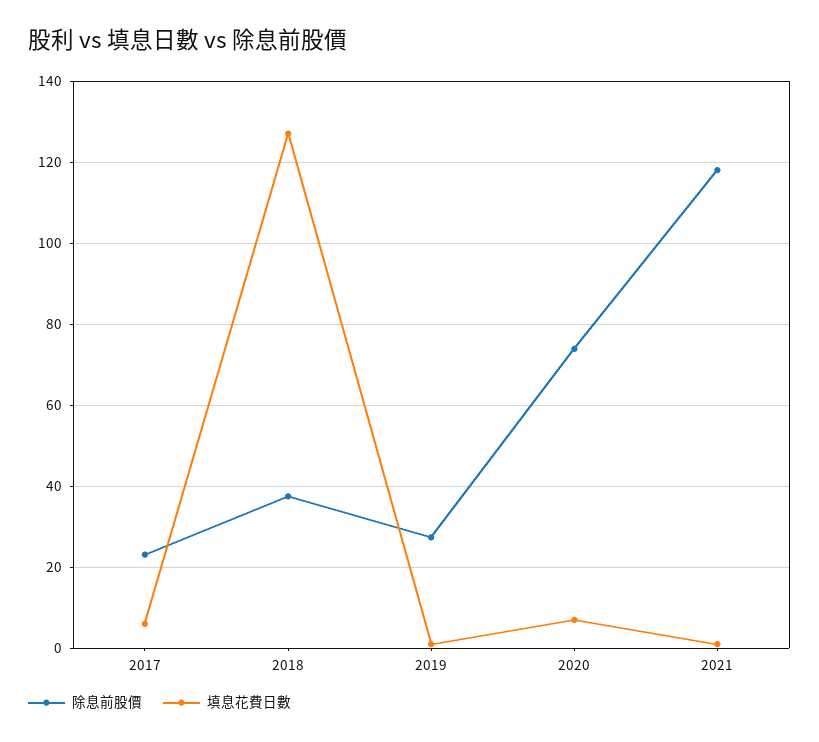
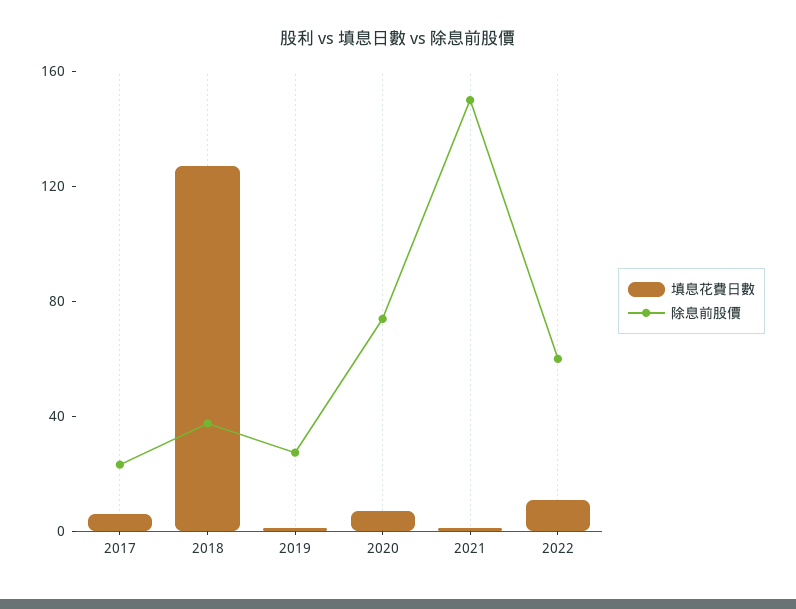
除息前股價, 2021: 118 -> 150
填息花費日數, 2022: none -> 10
除息前股價, 2022: none -> 60

